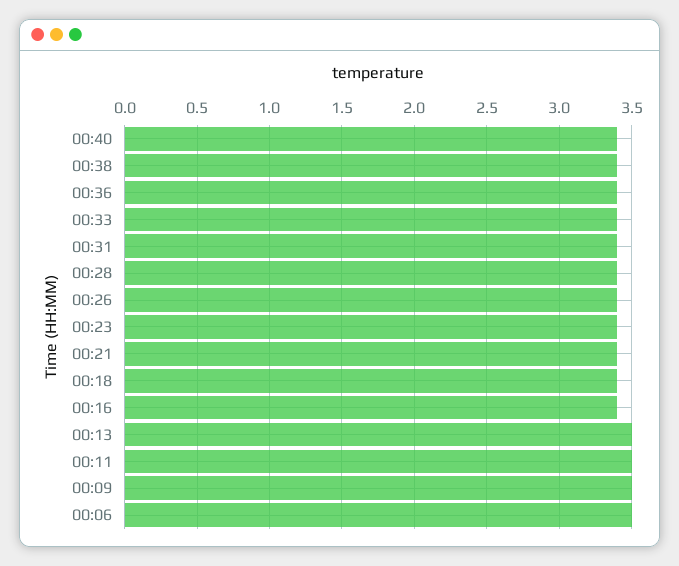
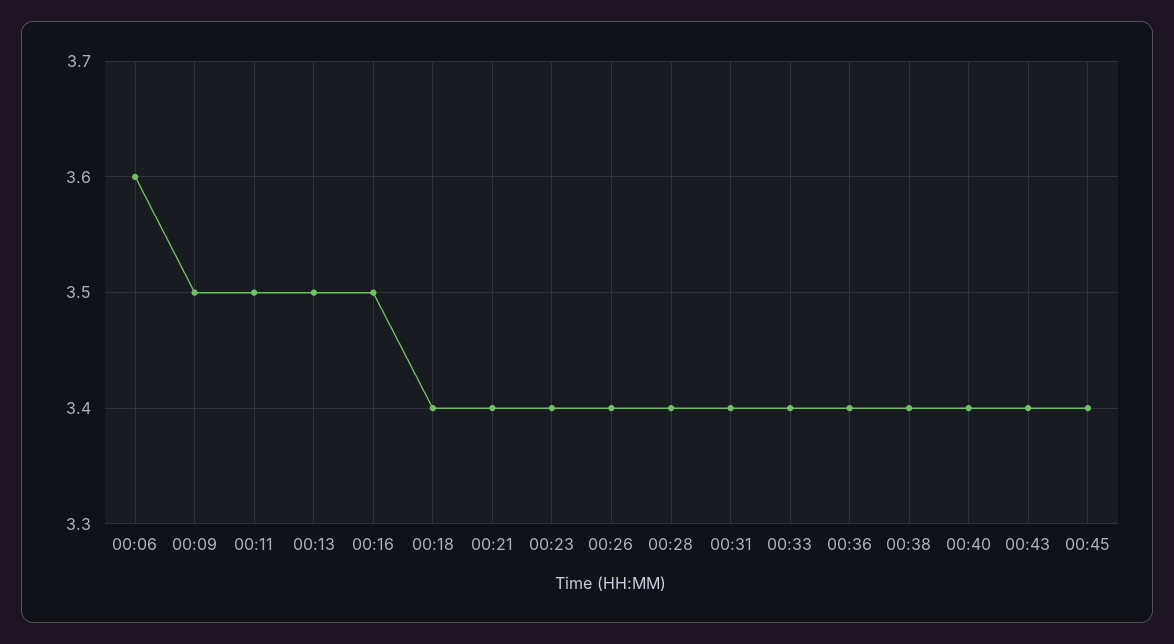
00:16: 3.4 -> 3.5
00:06: 3.5 -> 3.6
00:43: none -> 3.4
00:45: none -> 3.4

